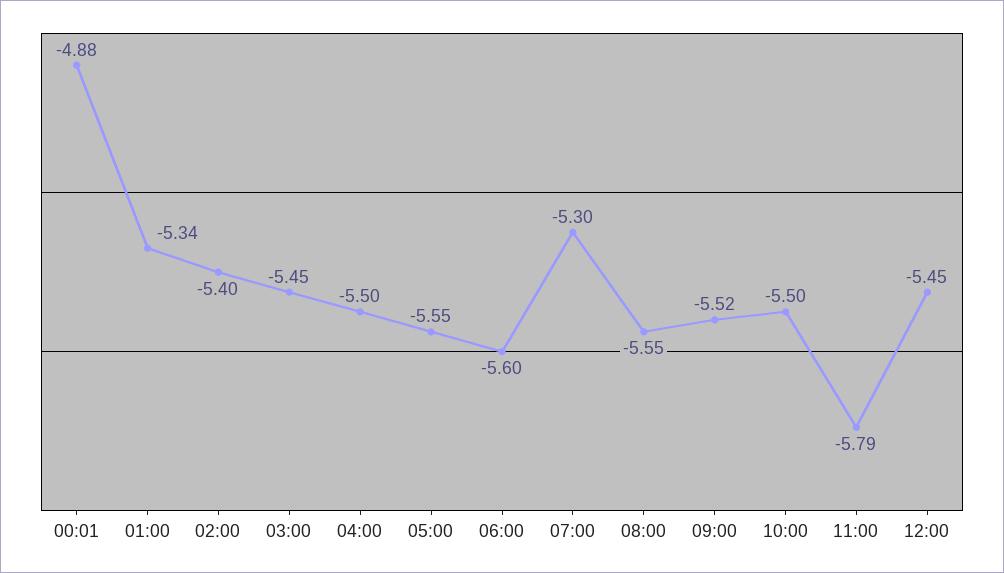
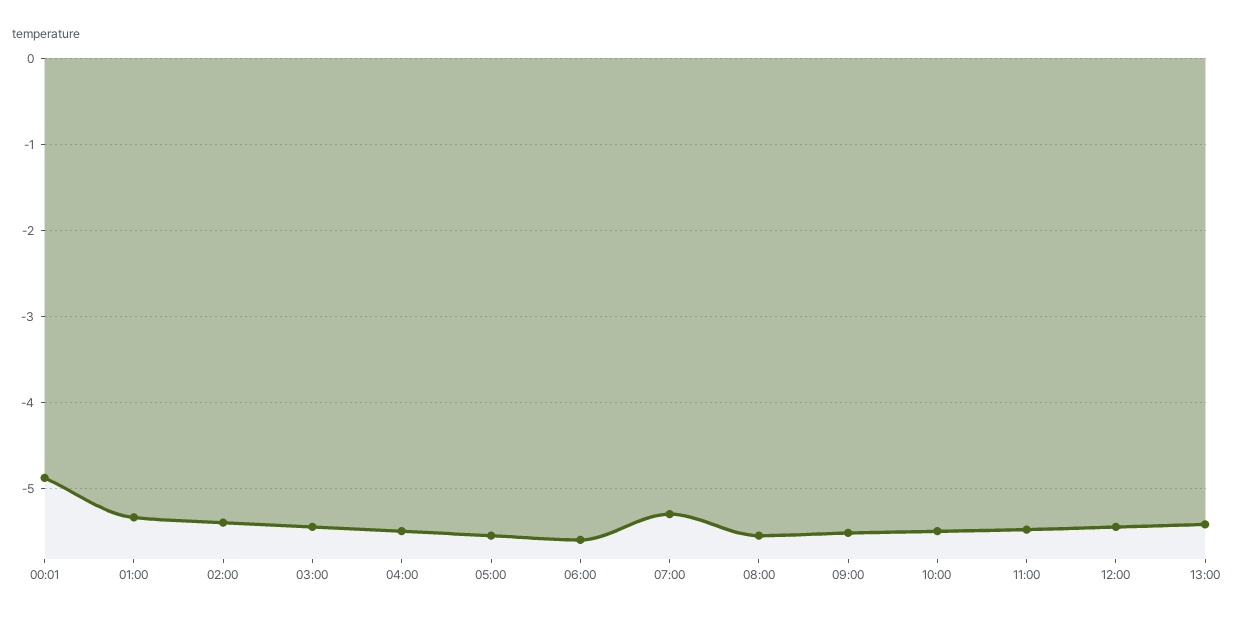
11:00: -5.79 -> -5.5
13:00: none -> -5.4

